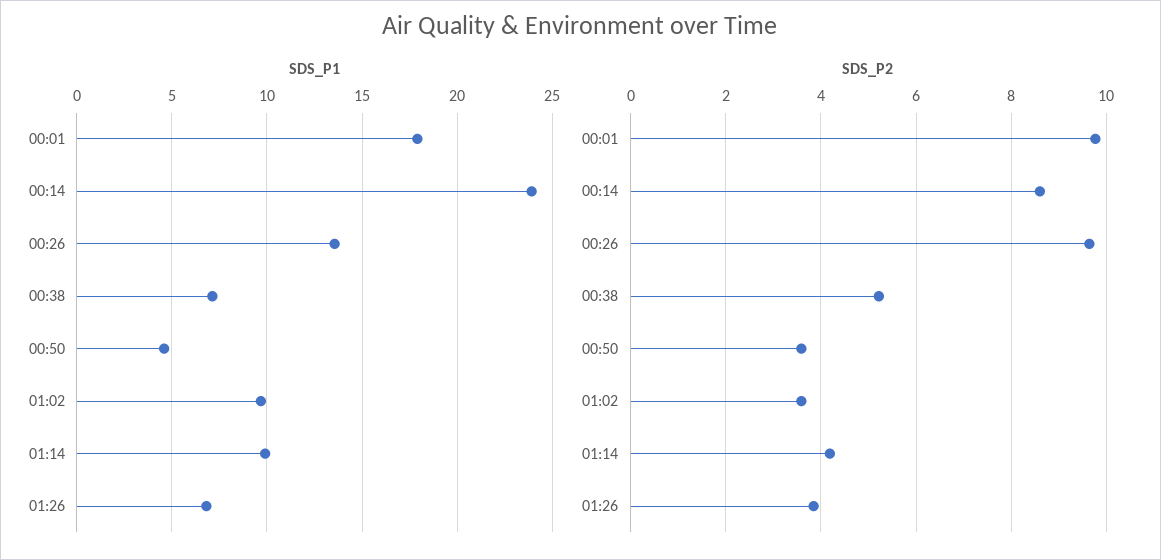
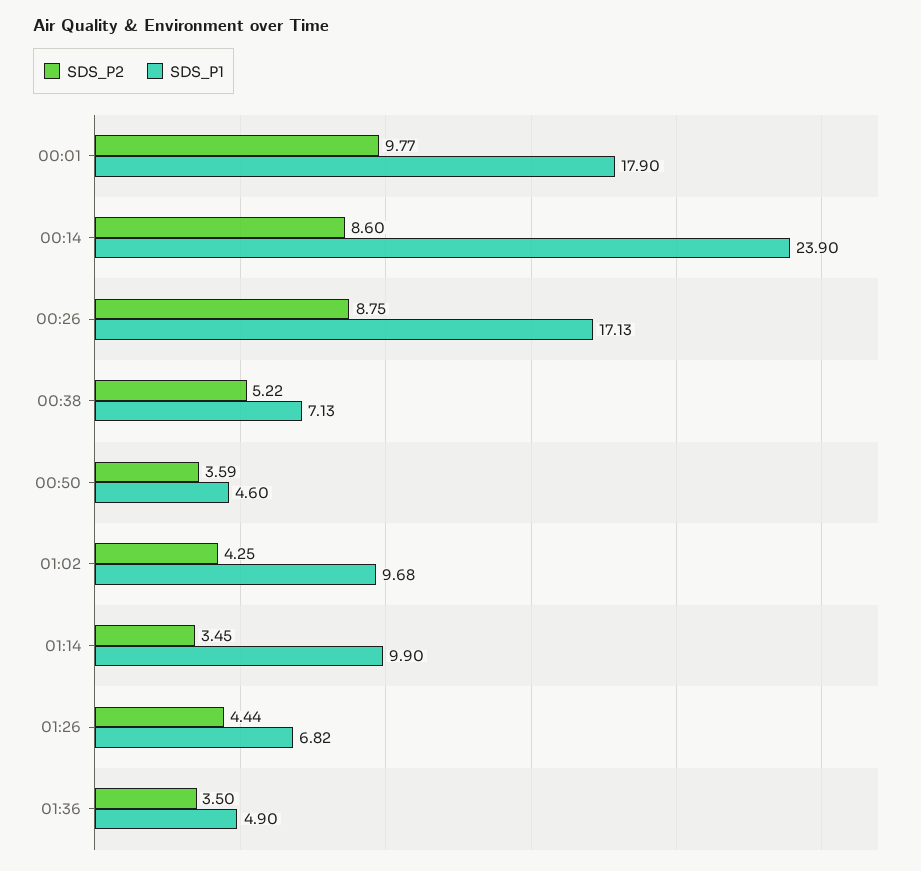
SDS_P1, 00:26: 13.5 -> 17.13
SDS_P2, 00:26: 9.6 -> 8.75
SDS_P2, 01:02: 3.6 -> 4.25
SDS_P2, 01:14: 4.2 -> 3.45
SDS_P2, 01:26: 3.8 -> 4.44
SDS_P2, 01:36: none -> 3.5
SDS_P1, 01:36: none -> 4.9

